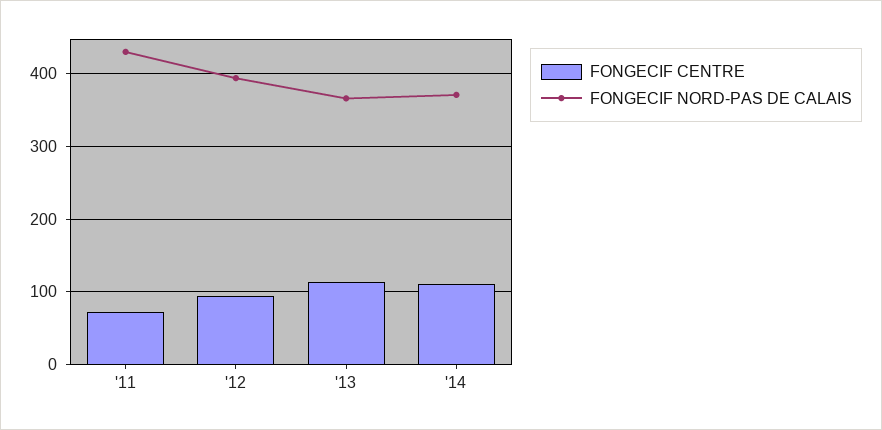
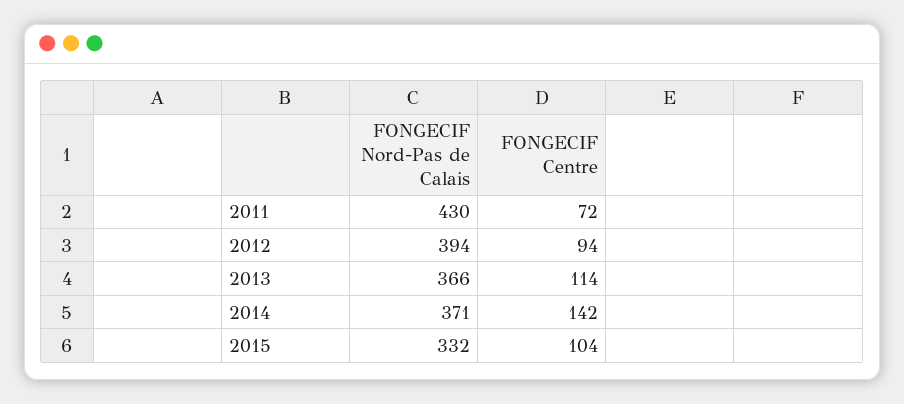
FONGECIF CENTRE, '14: 110 -> 142
FONGECIF NORD-PAS DE CALAIS, 2015: none -> 332
FONGECIF CENTRE, 2015: none -> 104

